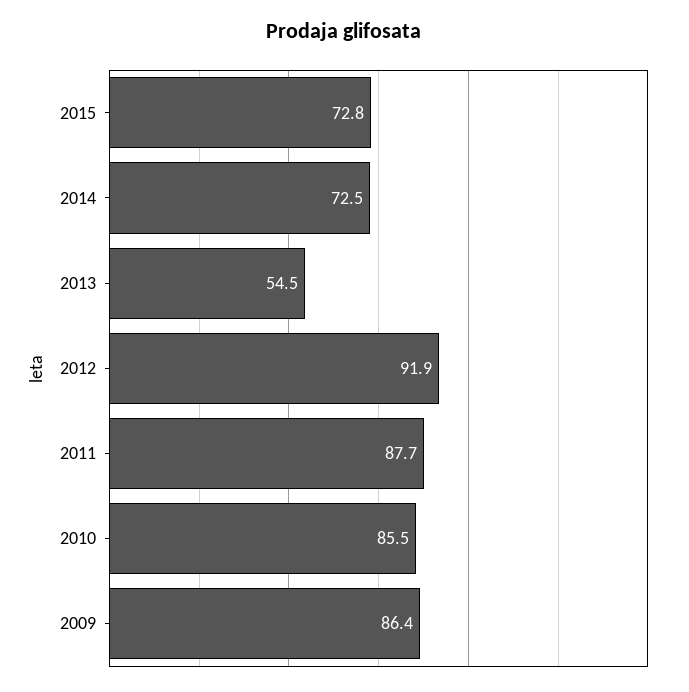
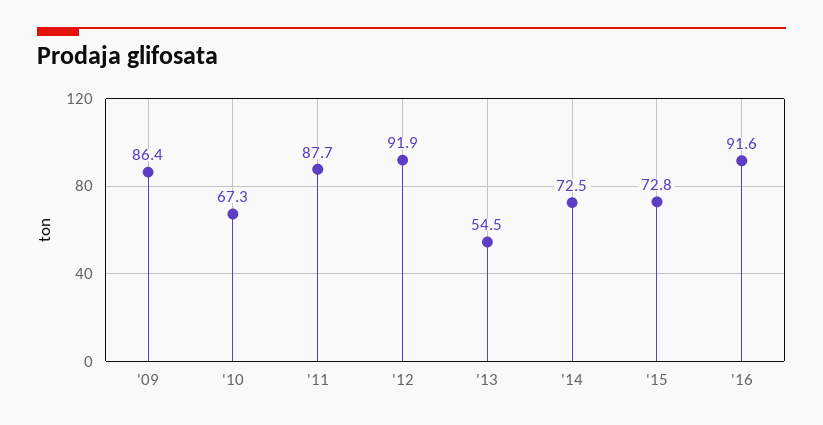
2010: 85.5 -> 67.3
'16: none -> 91.6

